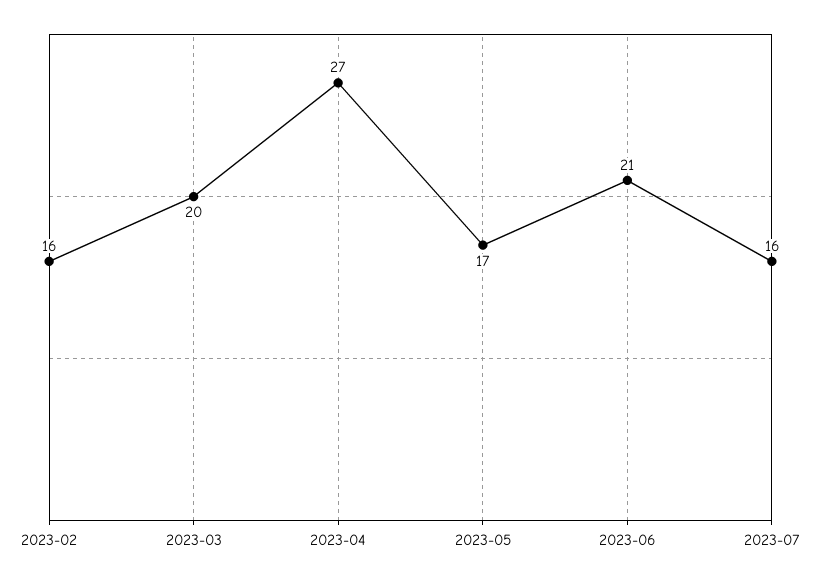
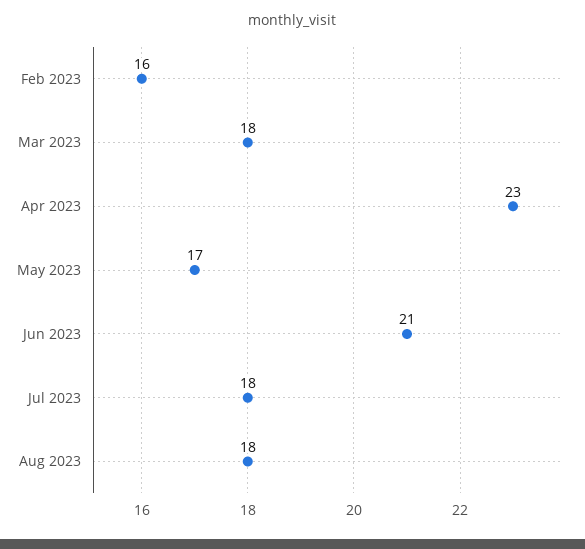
2023-03: 20 -> 18
2023-04: 27 -> 23
2023-07: 16 -> 18
Aug 2023: none -> 18

